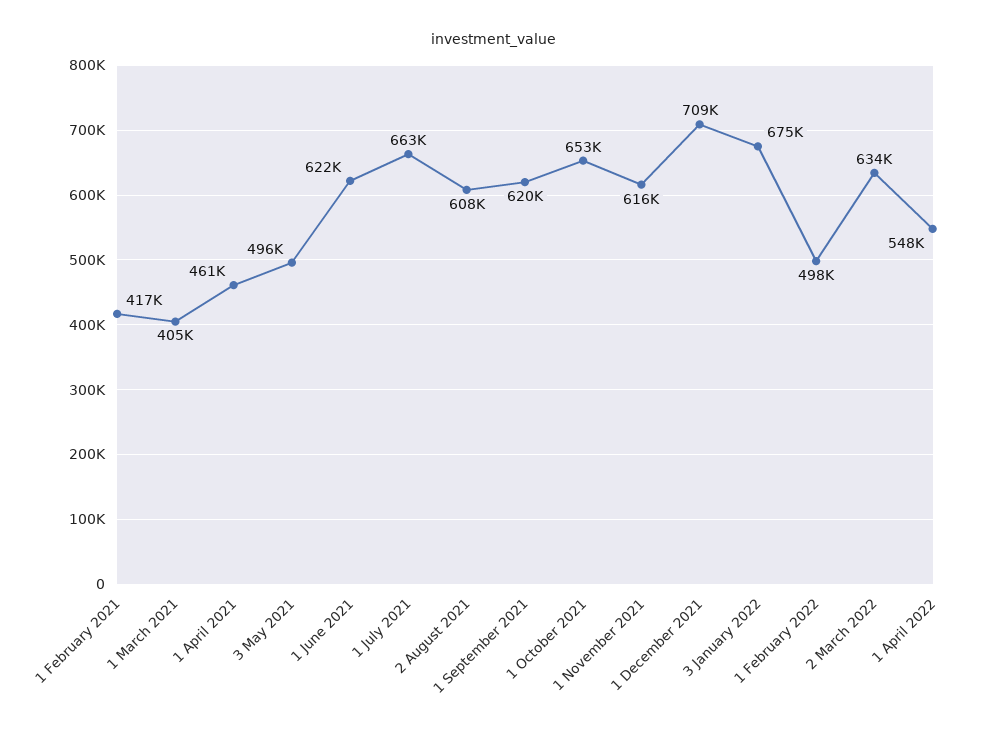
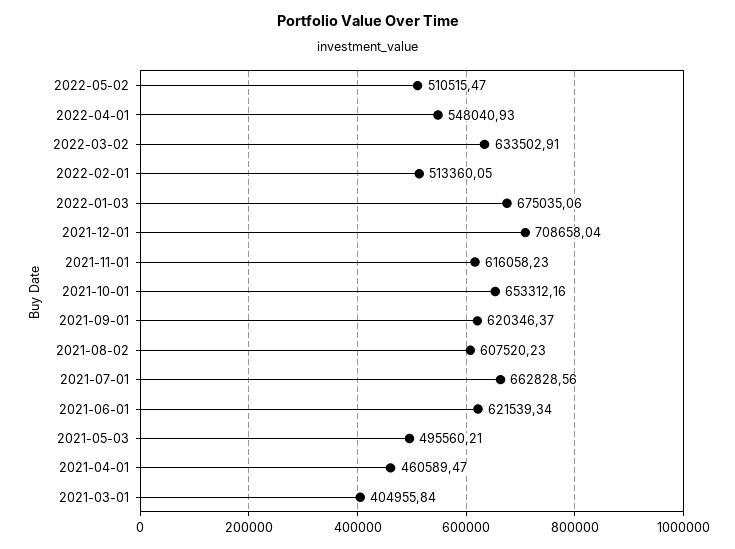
1 February 2021: 417000 -> none
1 February 2022: 498000 -> 513360.05
2022-05-02: none -> 510515.47

